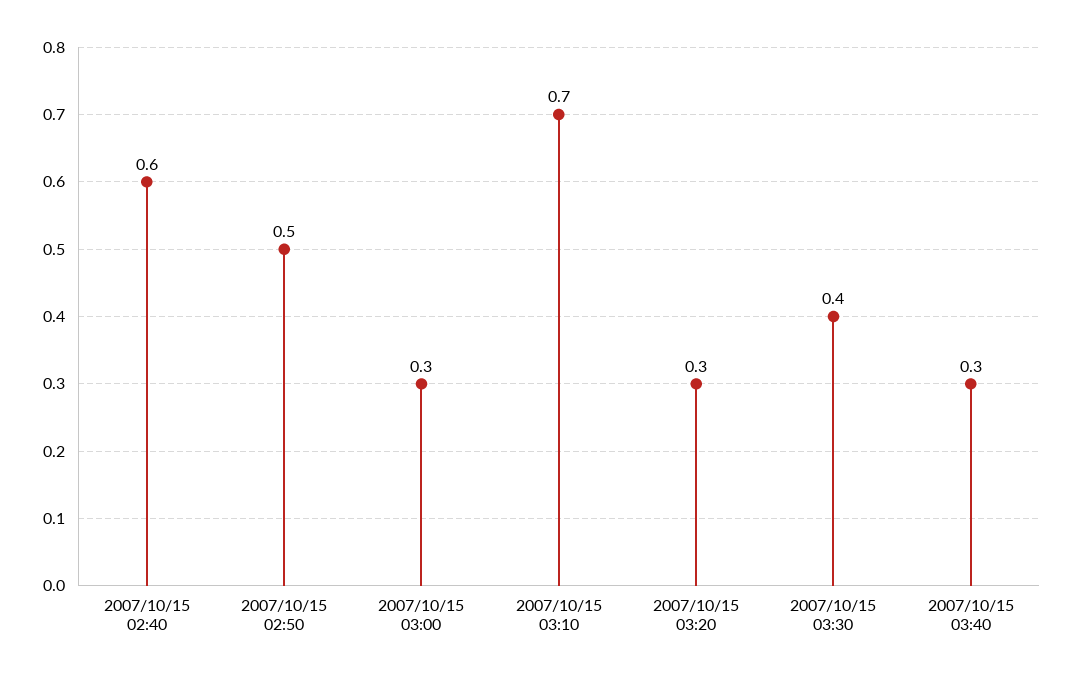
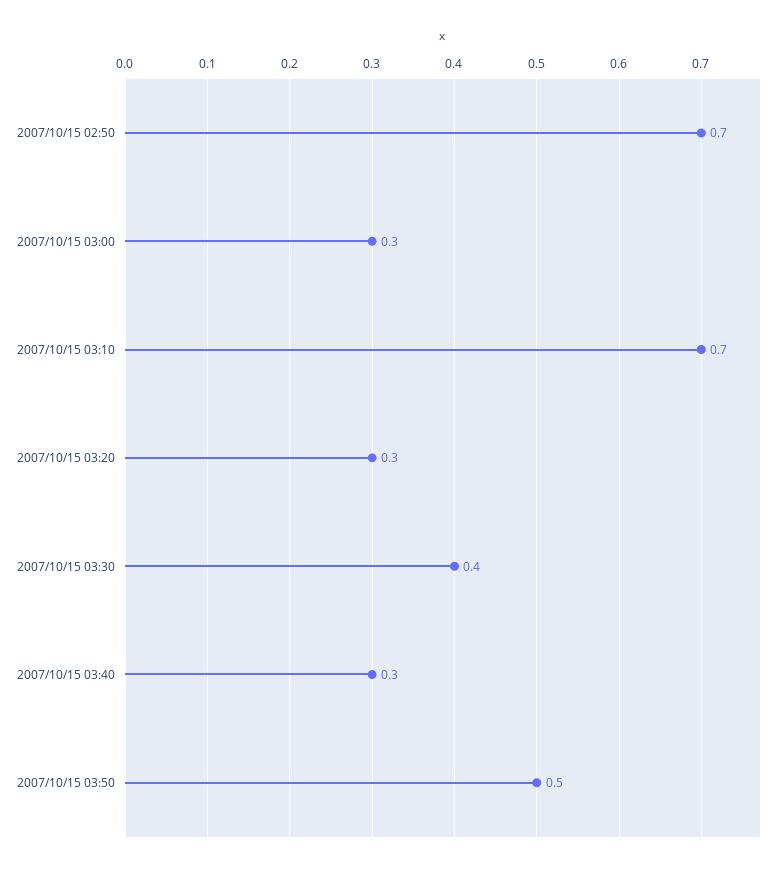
2007/10/15 02:40: 0.6 -> none
2007/10/15 02:50: 0.5 -> 0.7
2007/10/15 03:50: none -> 0.5

